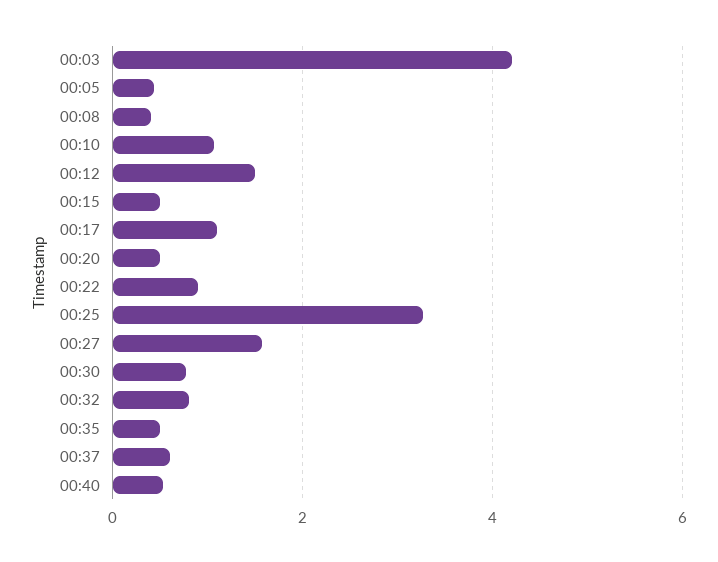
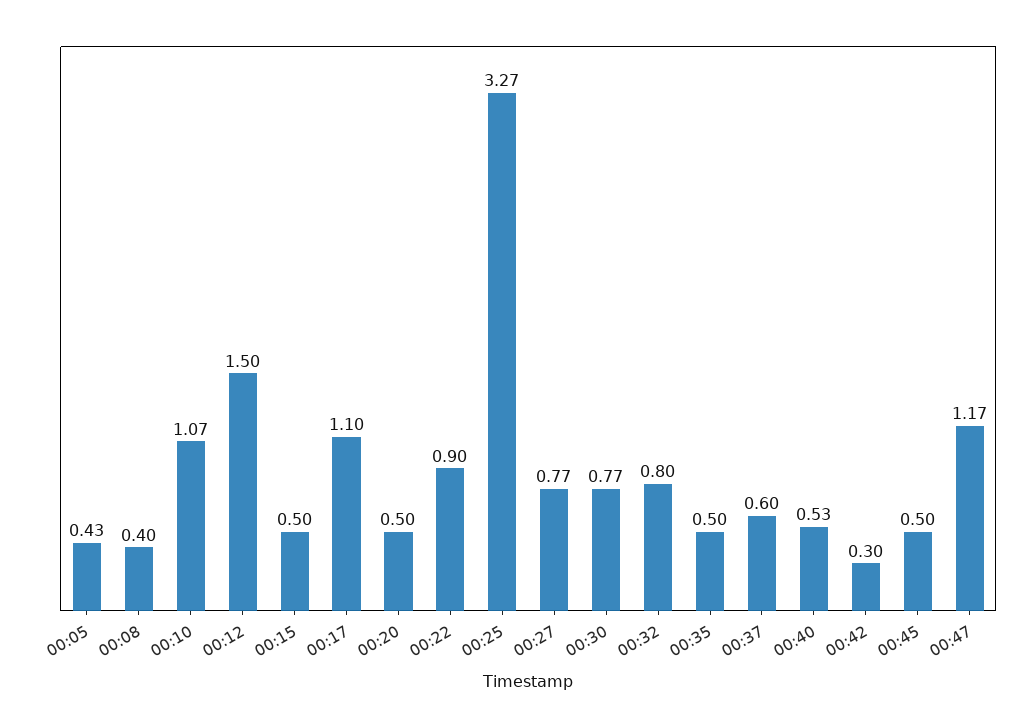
00:03: 4.2 -> none
00:27: 1.6 -> 0.77
00:42: none -> 0.3
00:45: none -> 0.5
00:47: none -> 1.17

